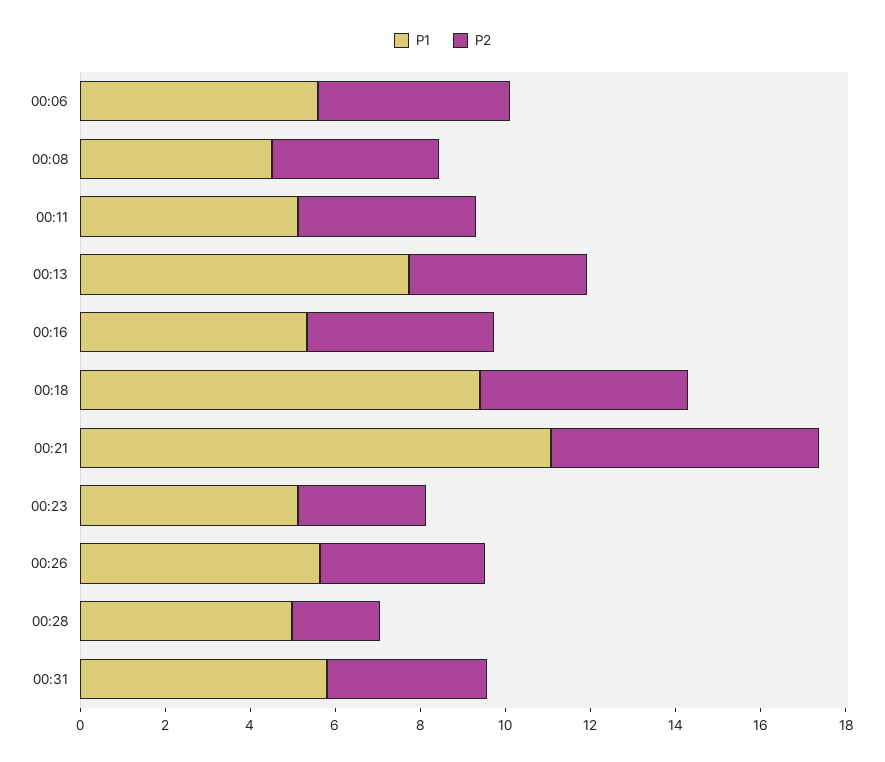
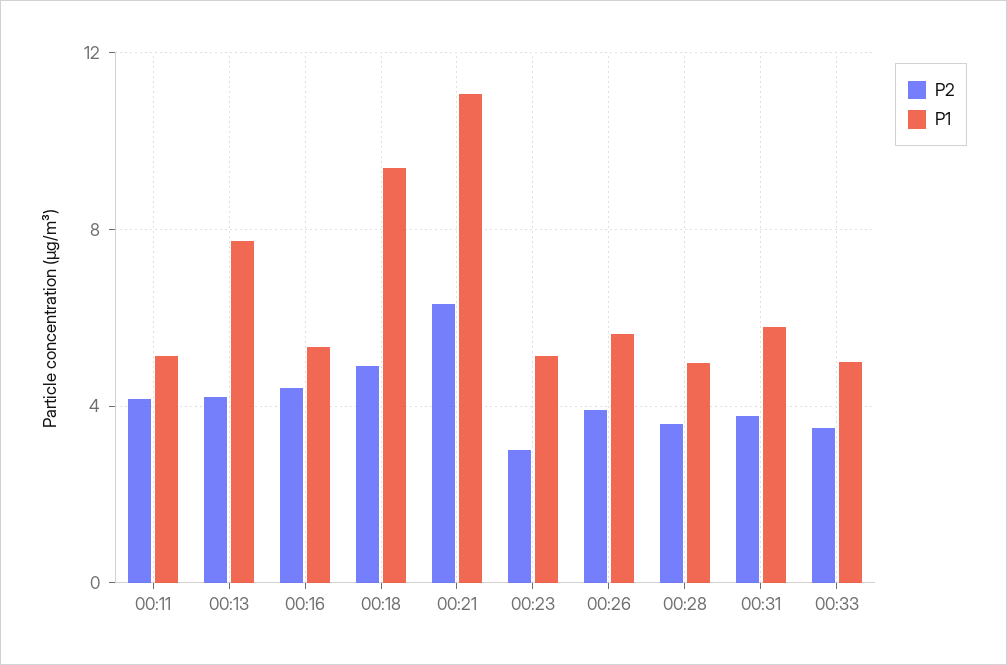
P1, 00:06: 5.5 -> none
P2, 00:06: 4.5 -> none
P1, 00:08: 4.5 -> none
P2, 00:08: 4 -> none
P2, 00:28: 2 -> 3.5
P2, 00:33: none -> 3.5
P1, 00:33: none -> 5

